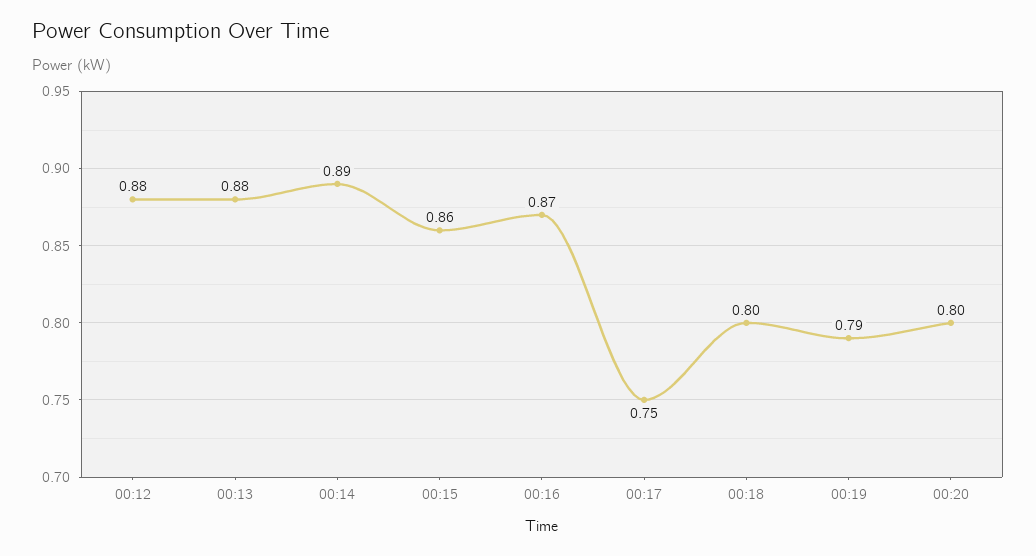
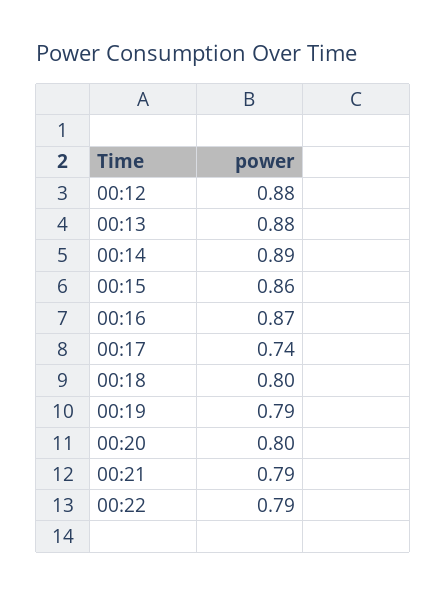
00:17: 0.75 -> 0.74
00:21: none -> 0.79
00:22: none -> 0.79

